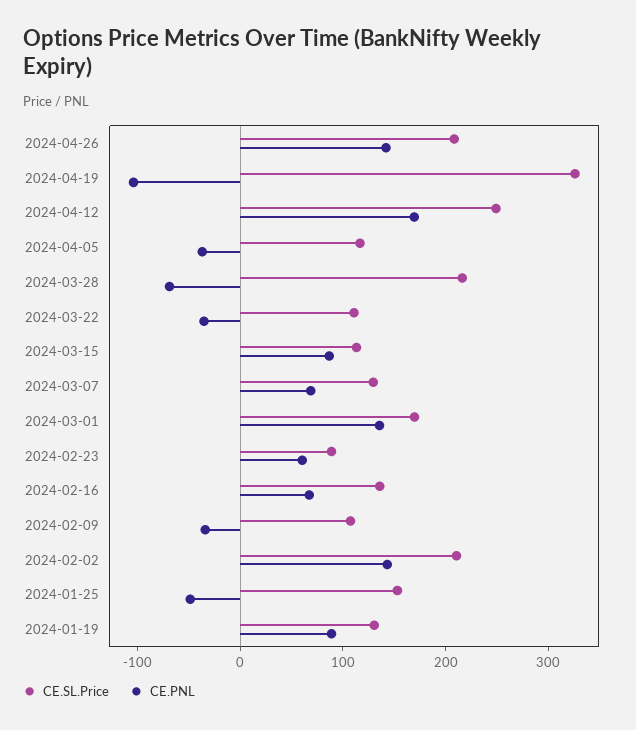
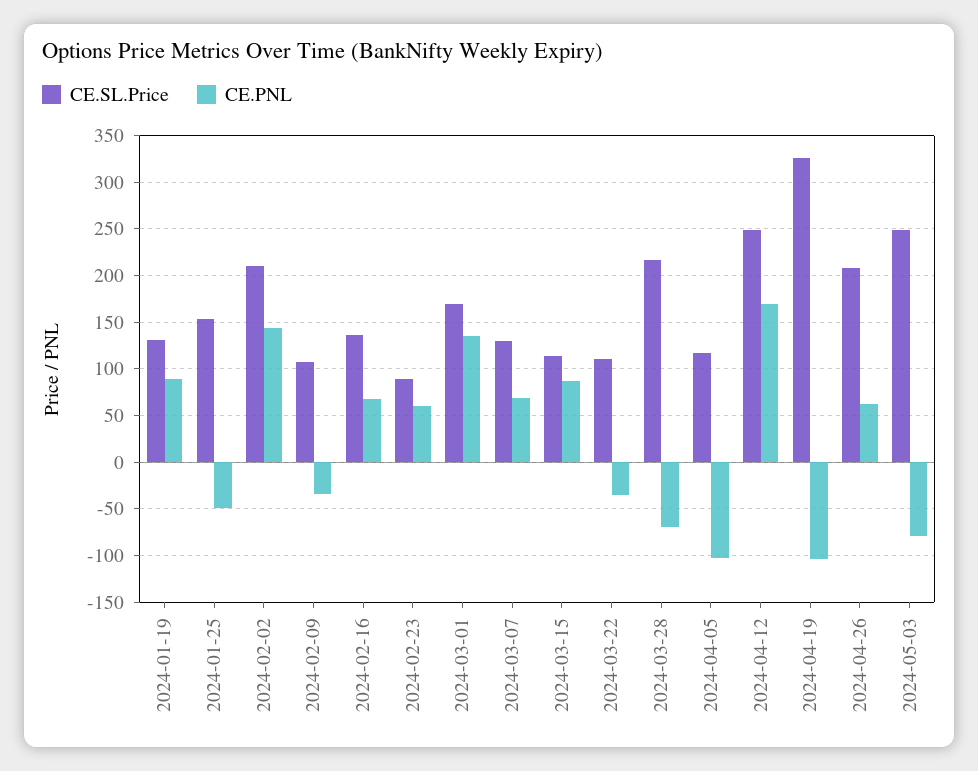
CE.PNL, 2024-04-26: 140 -> 60
CE.PNL, 2024-04-05: -40 -> -100
CE.SL.Price, 2024-05-03: none -> 250
CE.PNL, 2024-05-03: none -> -80

